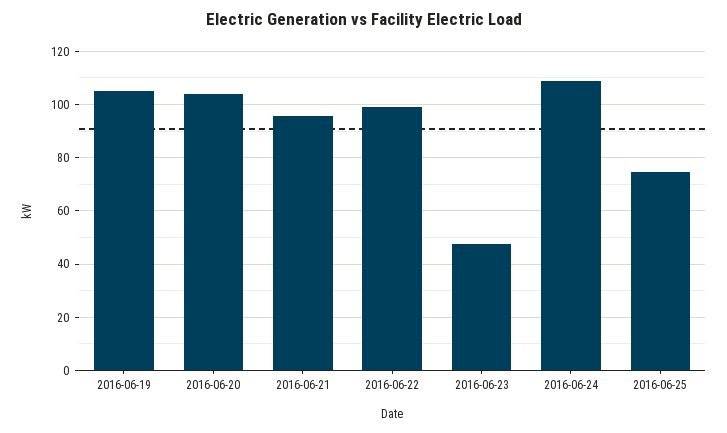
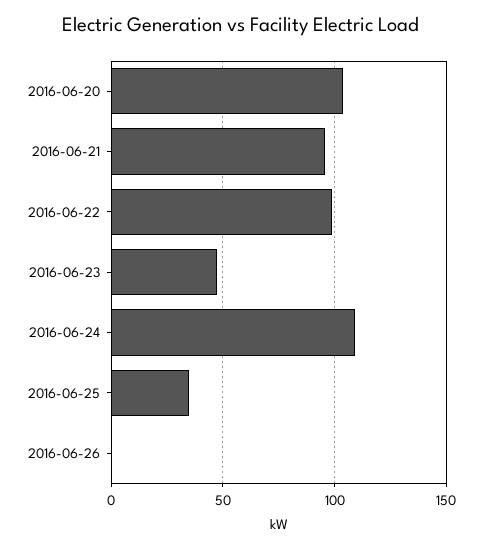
2016-06-19: 105 -> none
2016-06-25: 75 -> 35
2016-06-26: none -> 0

